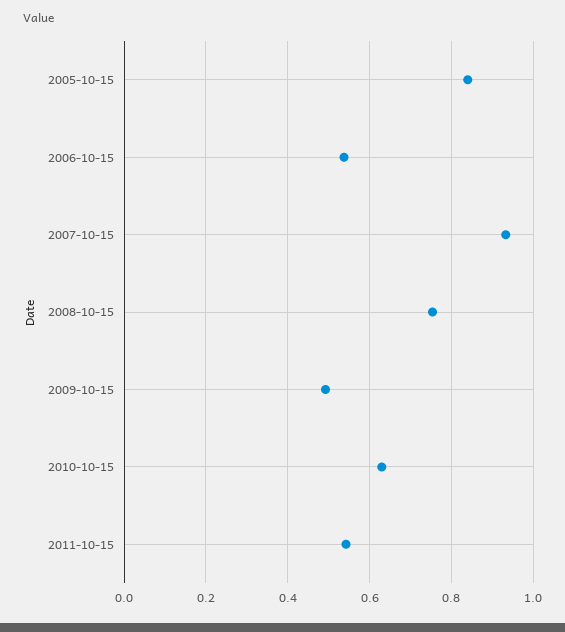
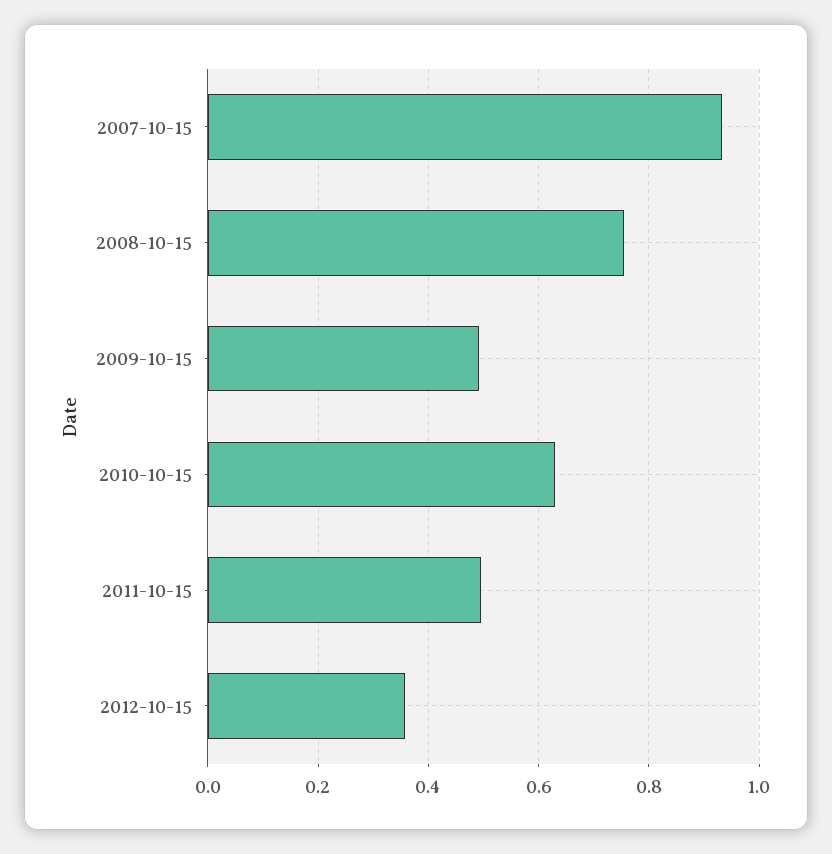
2005-10-15: 0.84 -> none
2006-10-15: 0.54 -> none
2011-10-15: 0.54 -> 0.5
2012-10-15: none -> 0.36

